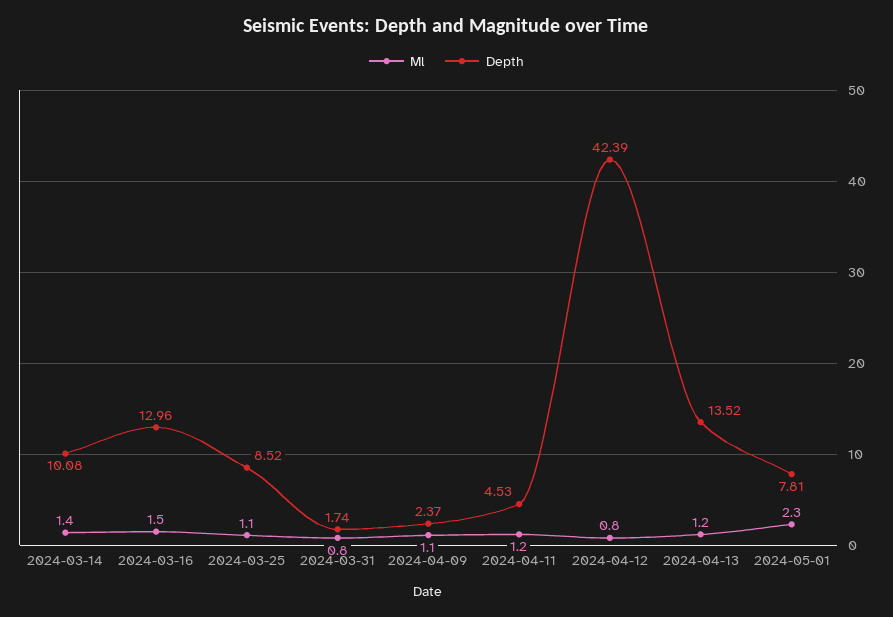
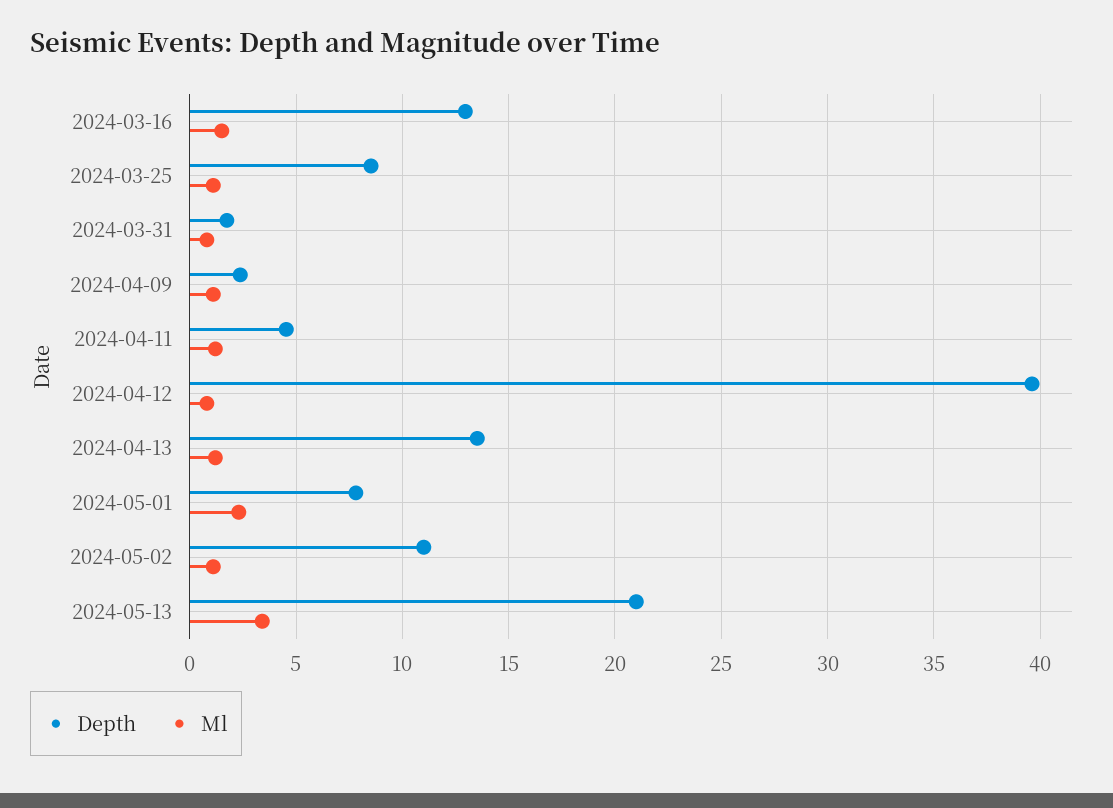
Ml, 2024-03-14: 1.4 -> none
Depth, 2024-03-14: 10.08 -> none
Depth, 2024-04-12: 42.39 -> 39.5
Depth, 2024-05-02: none -> 11
Ml, 2024-05-02: none -> 1
Depth, 2024-05-13: none -> 21
Ml, 2024-05-13: none -> 3.5

